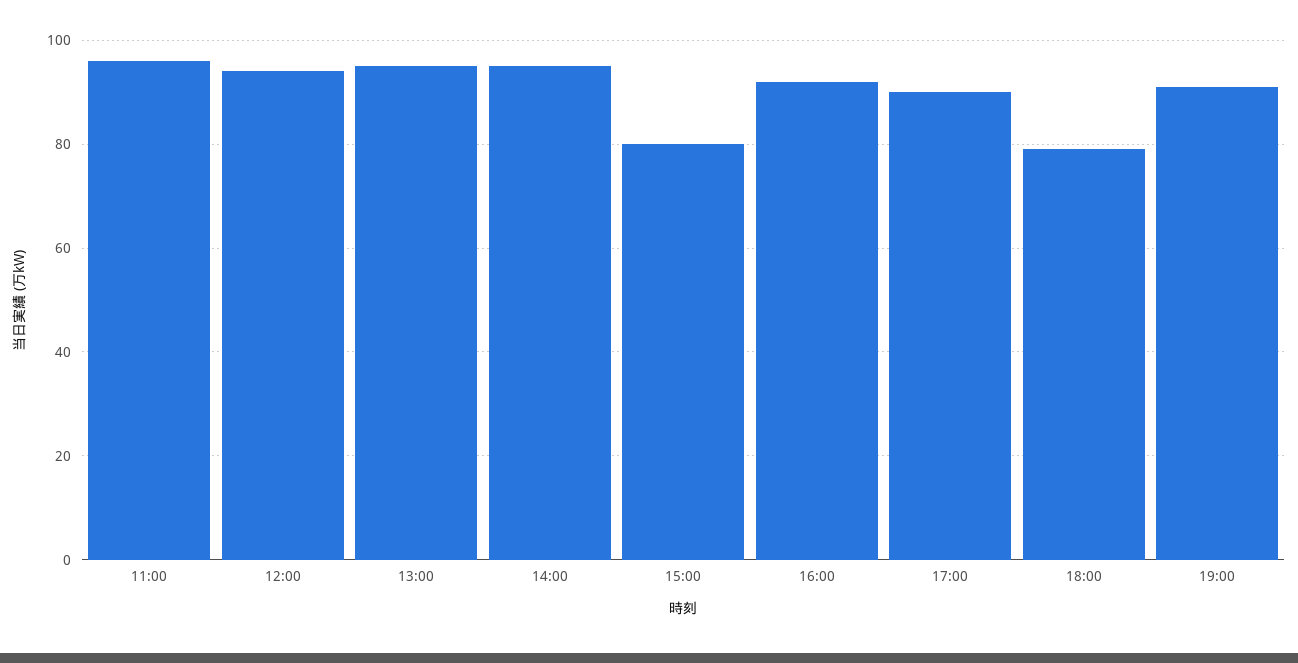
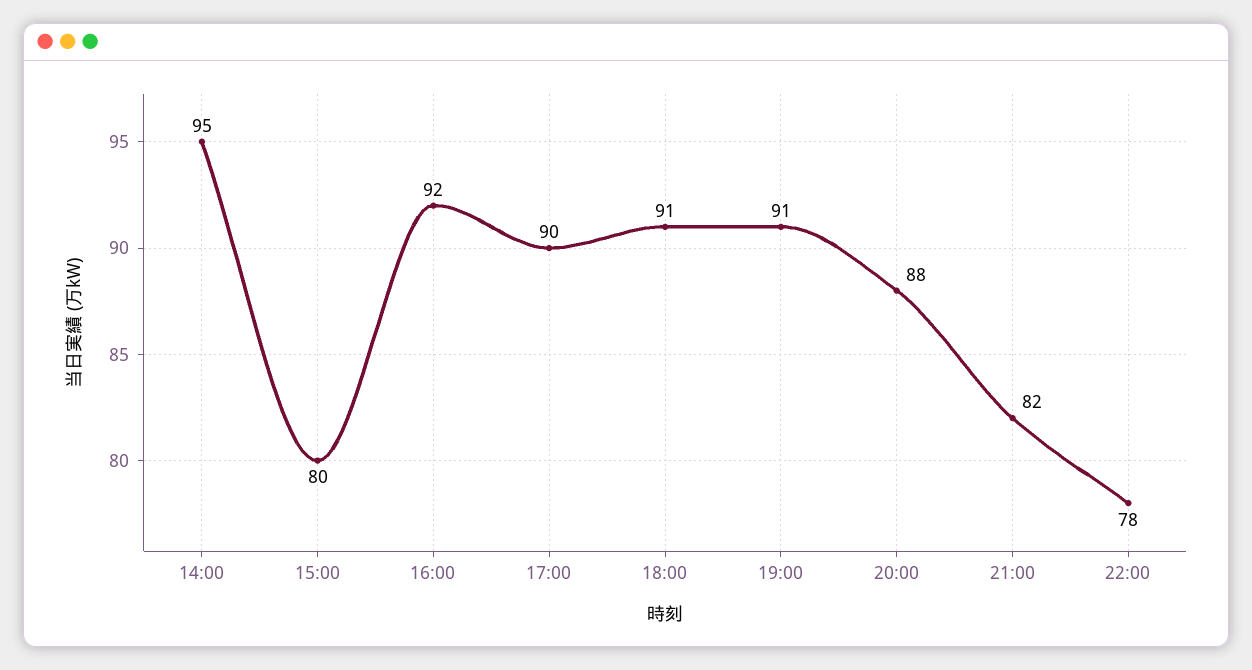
11:00: 95 -> none
12:00: 95 -> none
13:00: 95 -> none
18:00: 80 -> 91
20:00: none -> 88
21:00: none -> 82
22:00: none -> 78

